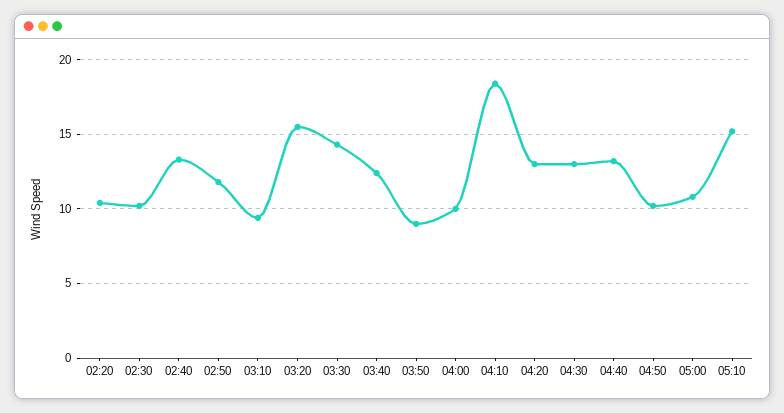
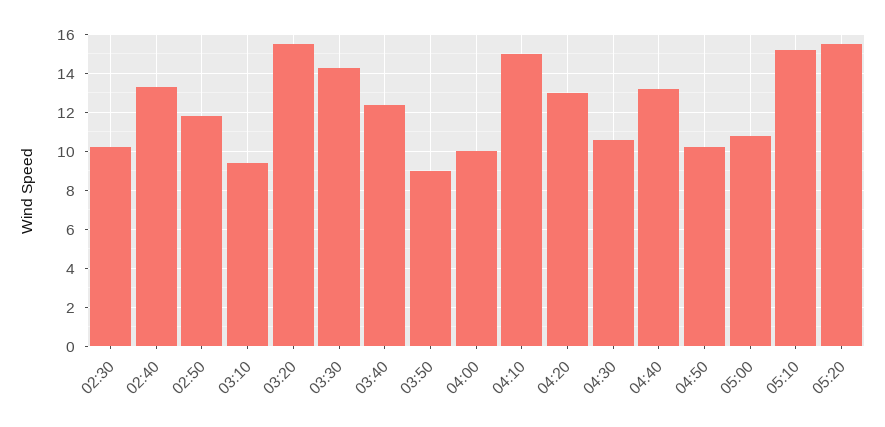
02:20: 10.5 -> none
04:10: 18.5 -> 15
04:30: 13 -> 10.5
05:20: none -> 15.5

